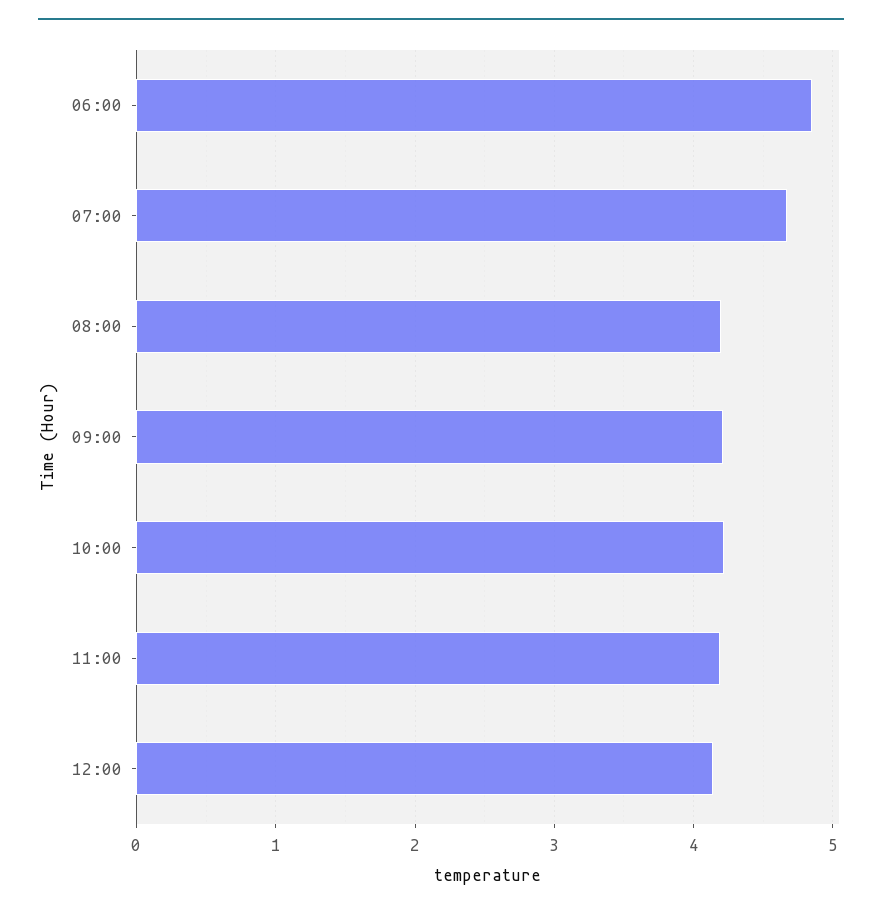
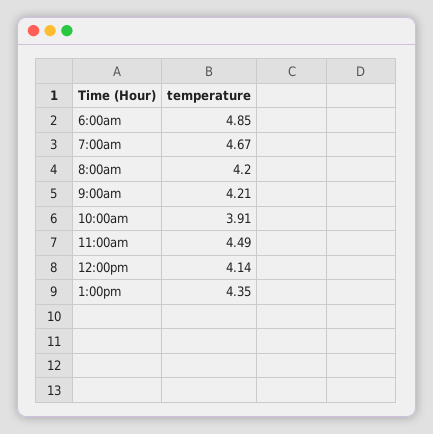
10:00: 4.2 -> 3.91
11:00: 4.2 -> 4.49
1:00pm: none -> 4.35

